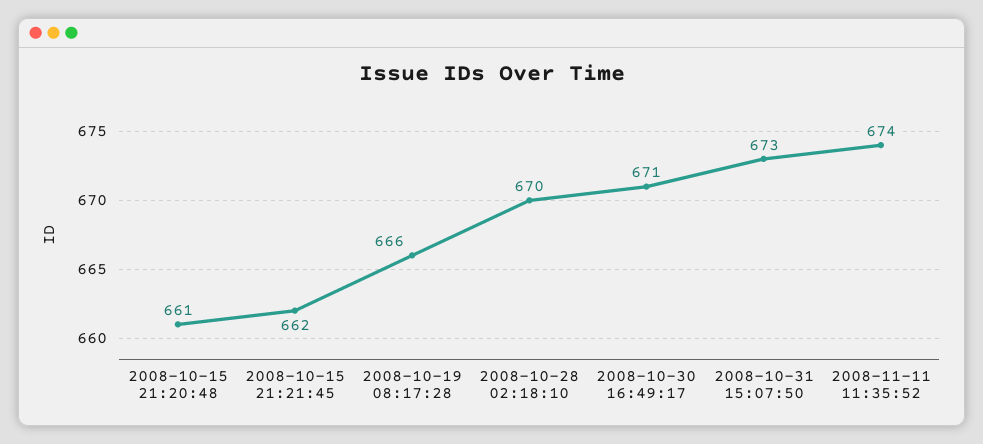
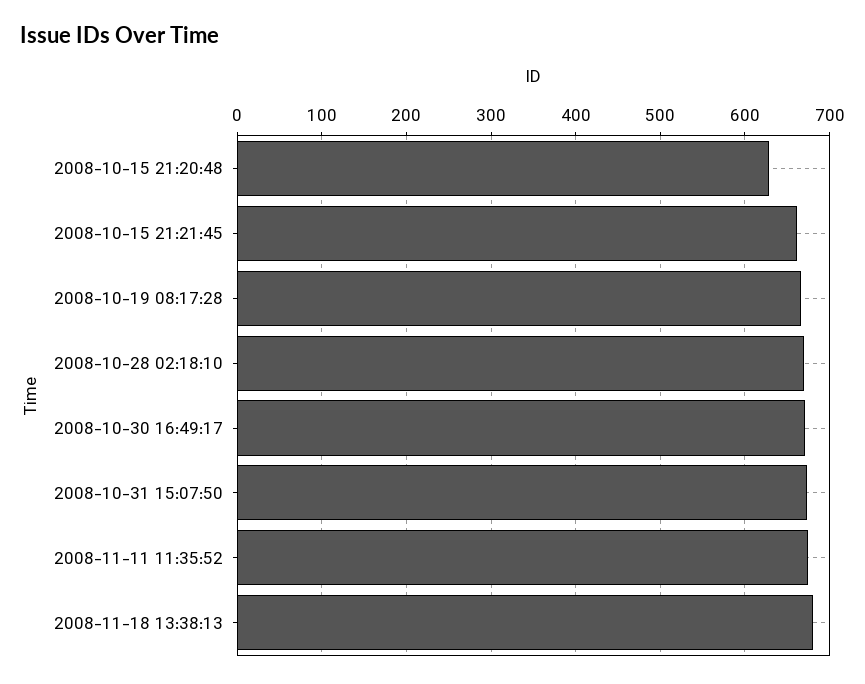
2008-10-15 21:20:48: 661 -> 630
2008-11-18 13:38:13: none -> 680

